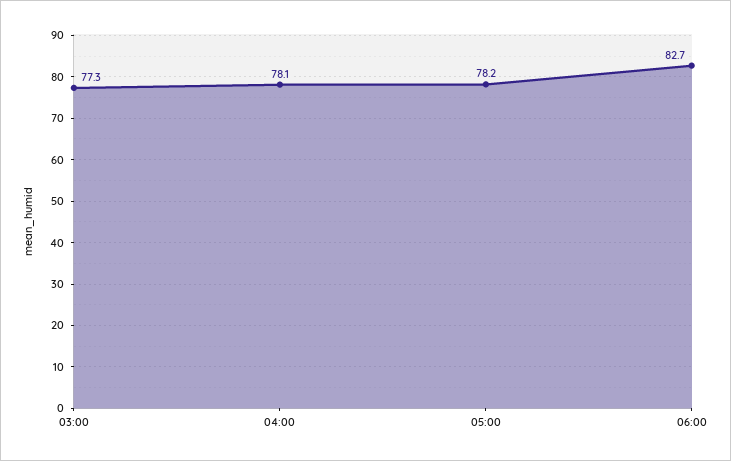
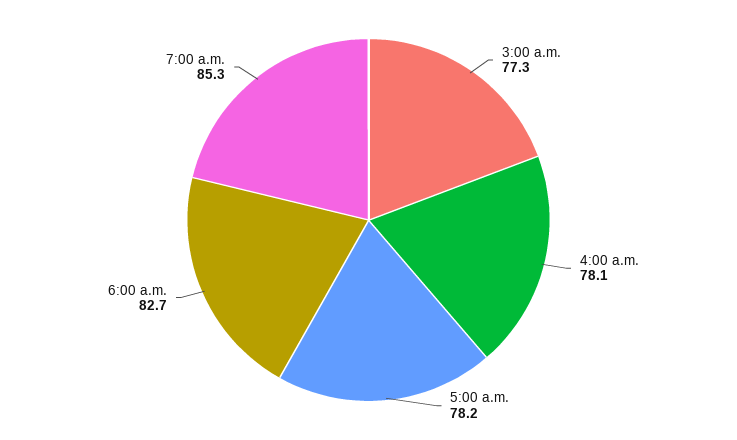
7:00 a.m.: none -> 85.3

